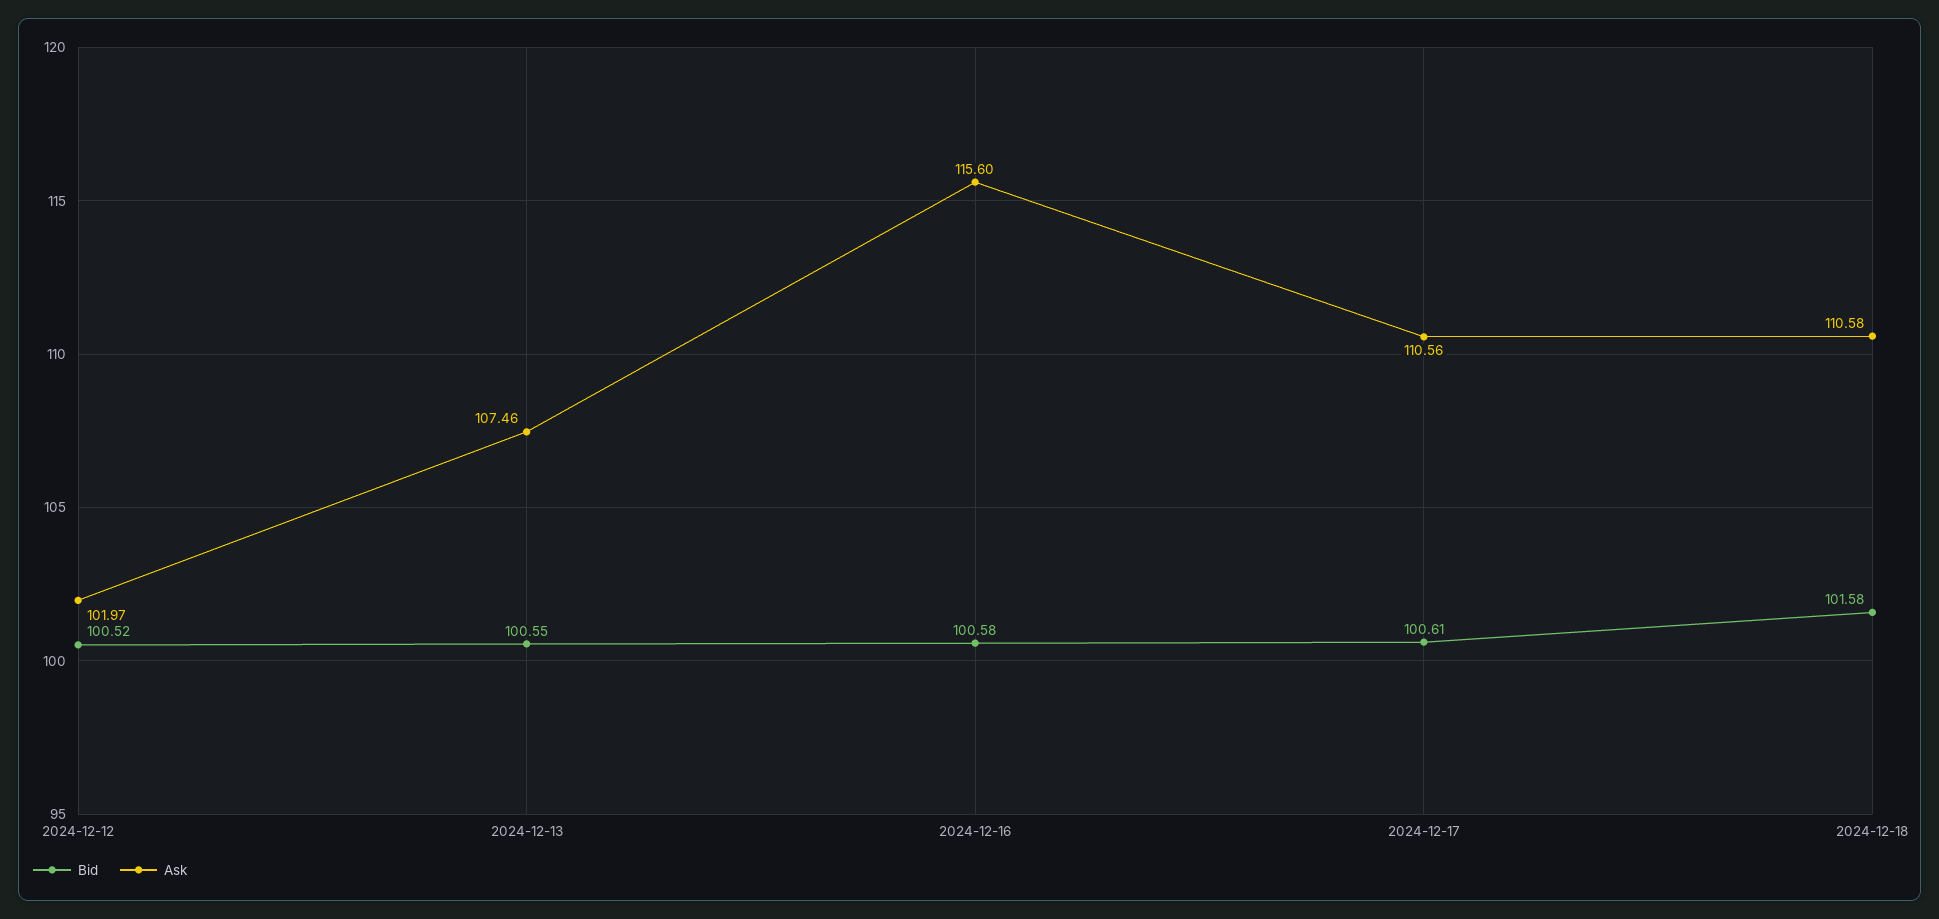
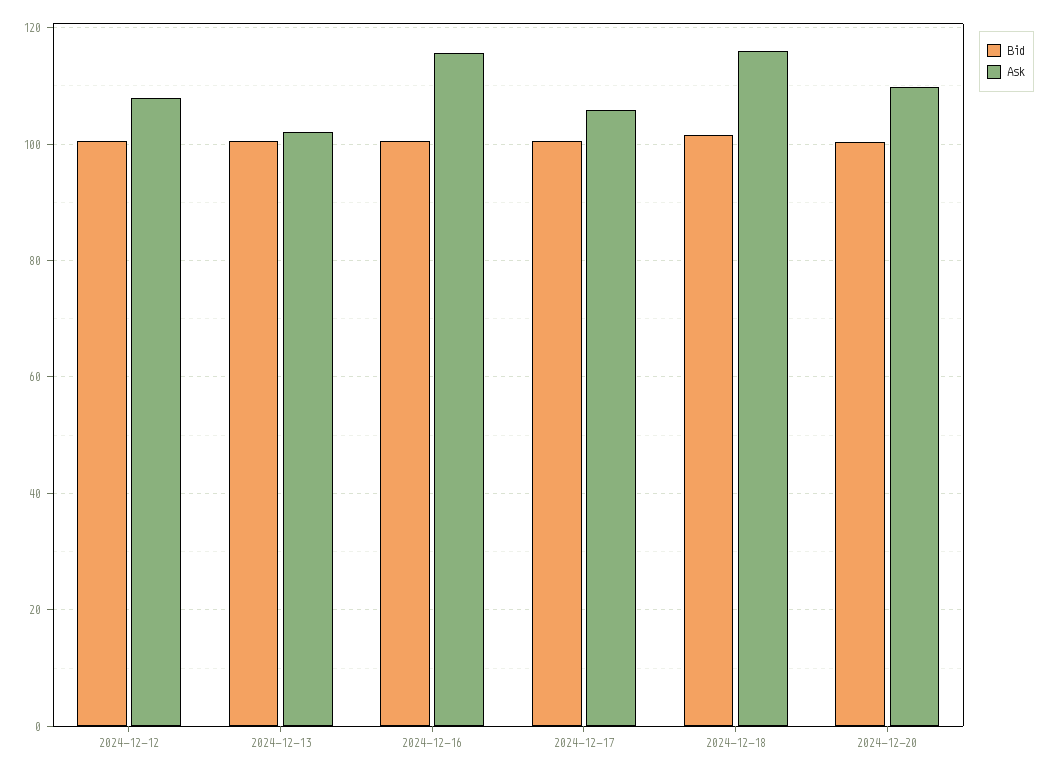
Ask, 2024-12-12: 101.97 -> 108
Ask, 2024-12-13: 107.46 -> 102
Ask, 2024-12-17: 110.56 -> 106
Ask, 2024-12-18: 110.58 -> 116
Bid, 2024-12-20: none -> 100
Ask, 2024-12-20: none -> 110

